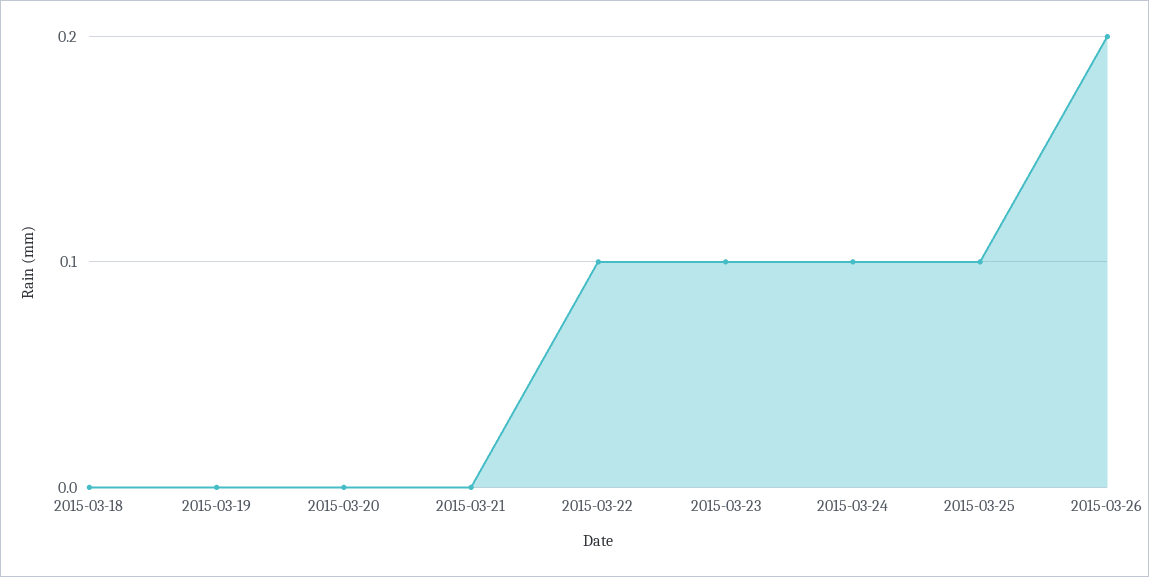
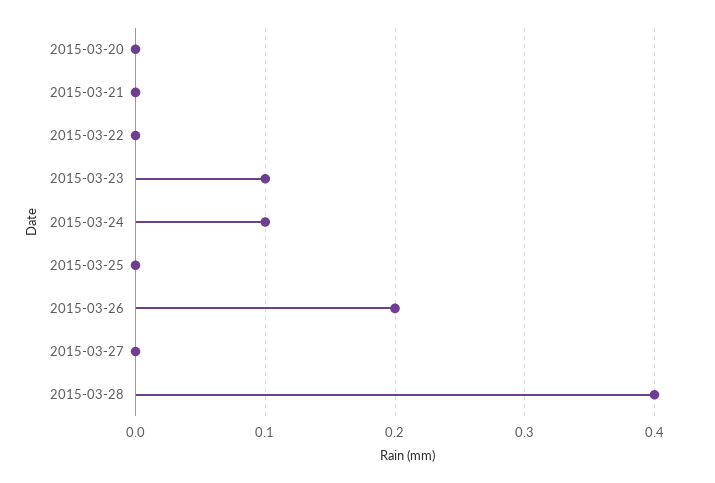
2015-03-18: 0 -> none
2015-03-19: 0 -> none
2015-03-22: 0.1 -> 0
2015-03-25: 0.1 -> 0
2015-03-27: none -> 0
2015-03-28: none -> 0.4

